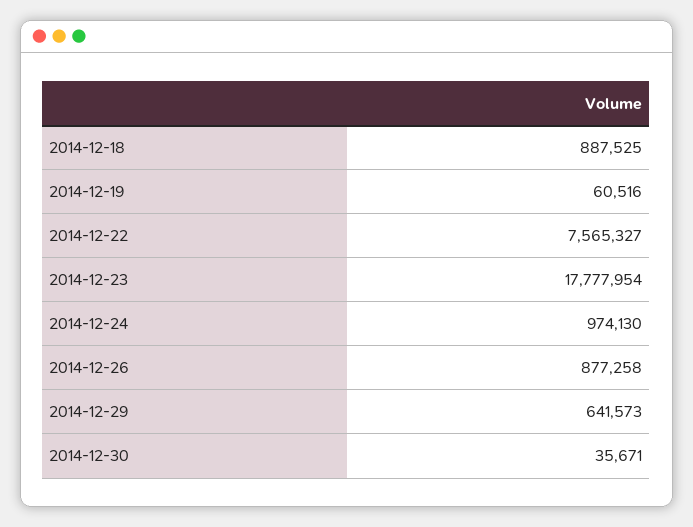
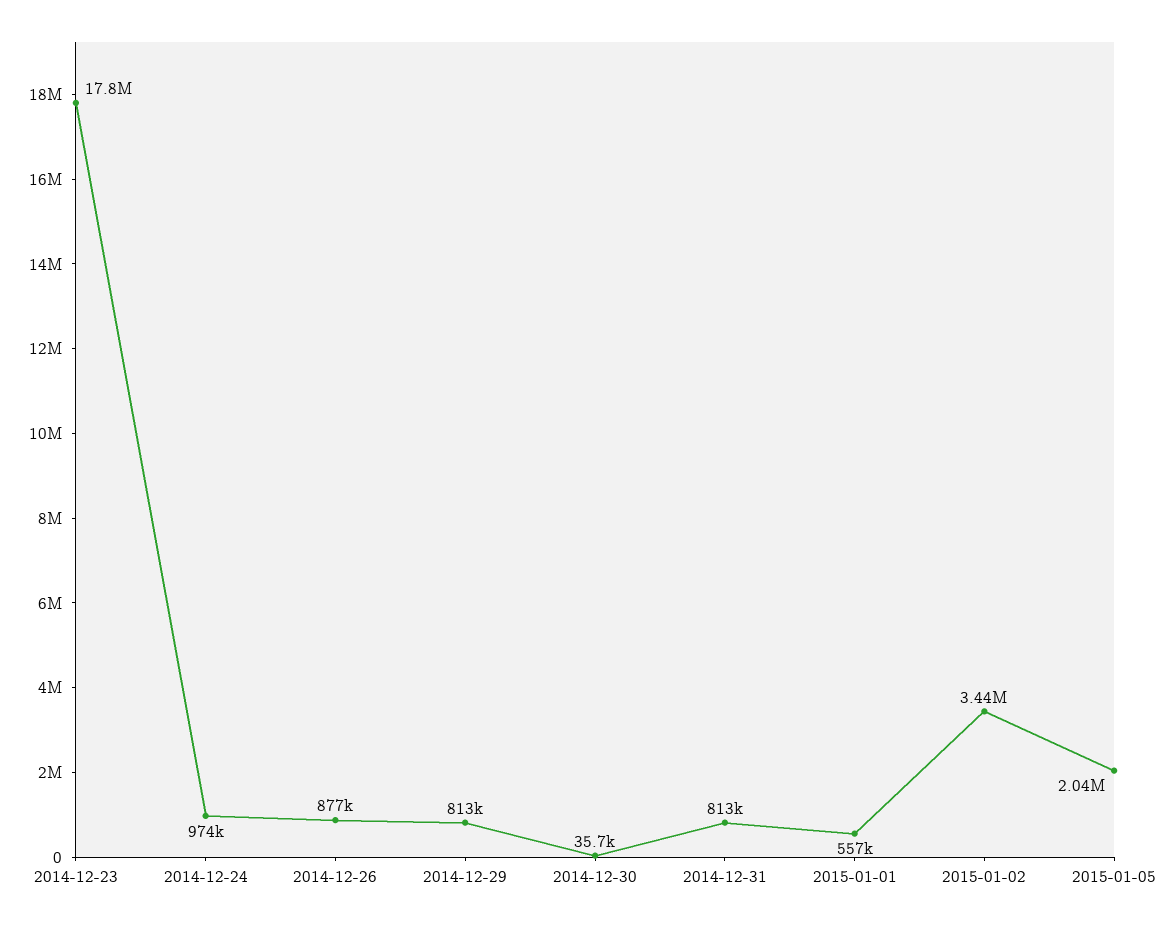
2014-12-18: 887525 -> none
2014-12-19: 60516 -> none
2014-12-22: 7565327 -> none
2014-12-29: 641573 -> 813000
2014-12-31: none -> 813000
2015-01-01: none -> 557000
2015-01-02: none -> 3440000
2015-01-05: none -> 2040000

